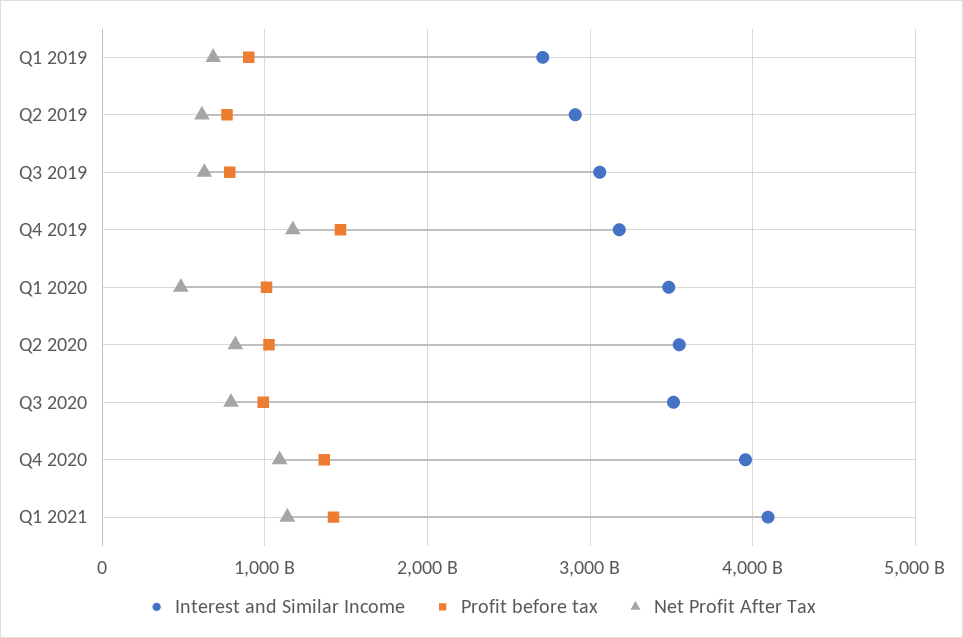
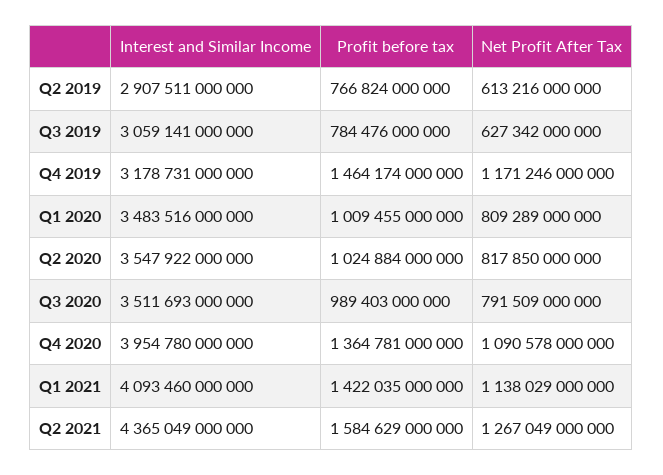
Interest and Similar Income, Q1 2019: 2700000000000 -> none
Profit before tax, Q1 2019: 900000000000 -> none
Net Profit After Tax, Q1 2019: 700000000000 -> none
Net Profit After Tax, Q1 2020: 500000000000 -> 809289000000
Interest and Similar Income, Q2 2021: none -> 4365049000000
Profit before tax, Q2 2021: none -> 1584629000000
Net Profit After Tax, Q2 2021: none -> 1267049000000

